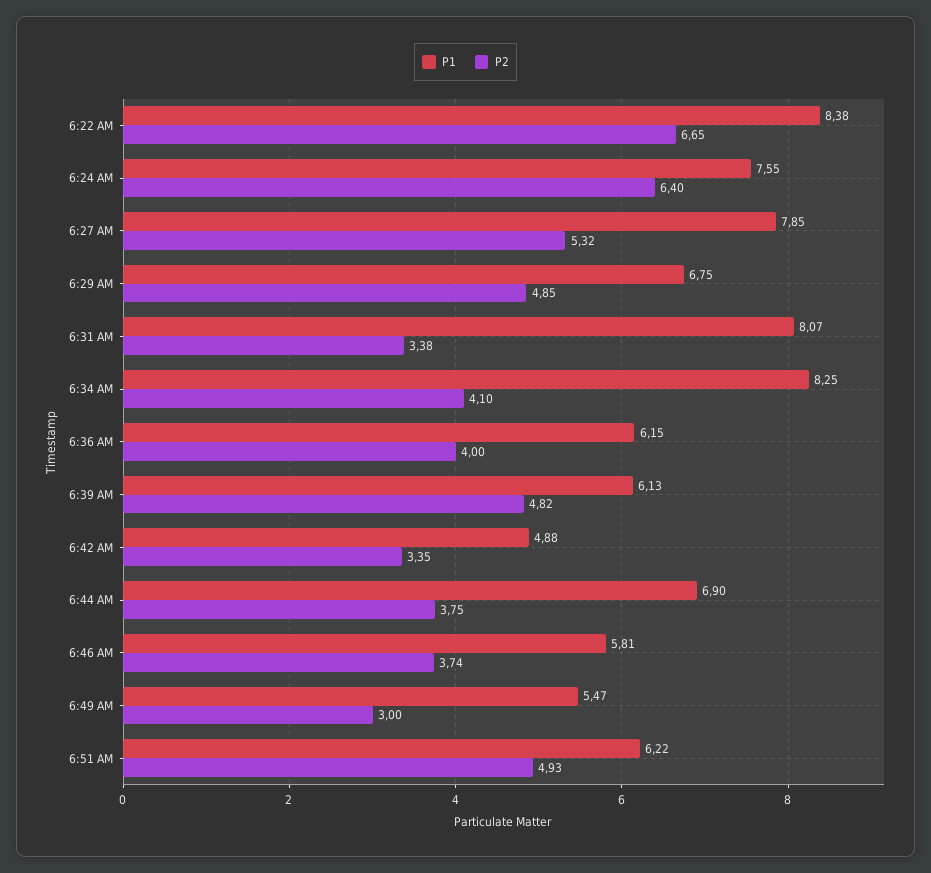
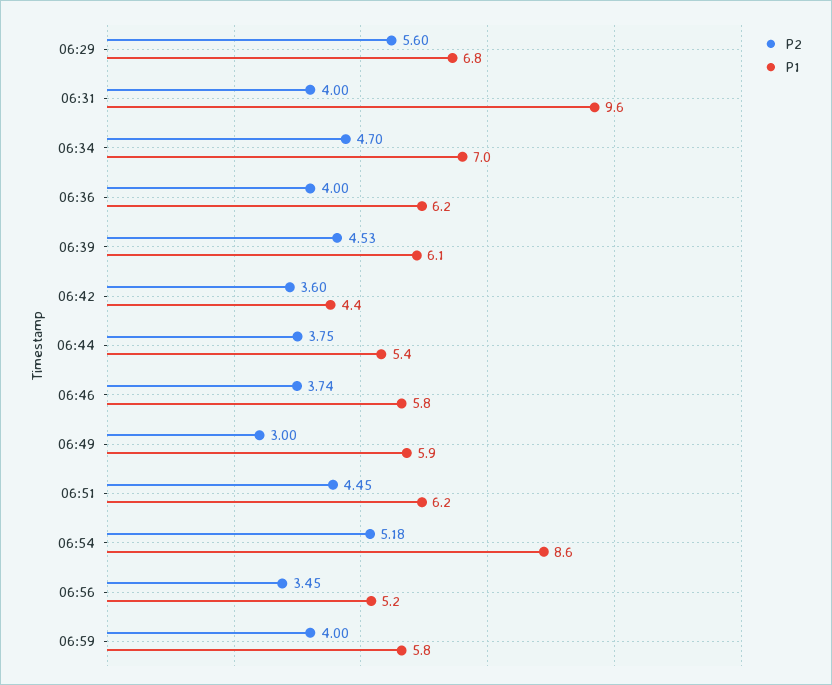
P1, 6:22 AM: 8.38 -> none
P2, 6:22 AM: 6.65 -> none
P1, 6:24 AM: 7.55 -> none
P2, 6:24 AM: 6.4 -> none
P1, 6:27 AM: 7.85 -> none
P2, 6:27 AM: 5.32 -> none
P2, 6:29 AM: 4.85 -> 5.6
P1, 6:31 AM: 8.07 -> 9.6
P2, 6:31 AM: 3.38 -> 4
P1, 6:34 AM: 8.25 -> 7
P2, 6:34 AM: 4.1 -> 4.7
P2, 6:39 AM: 4.82 -> 4.53
P1, 6:42 AM: 4.88 -> 4.4
P2, 6:42 AM: 3.35 -> 3.6
P1, 6:44 AM: 6.9 -> 5.4
P1, 6:49 AM: 5.47 -> 5.9
P2, 6:51 AM: 4.93 -> 4.45
P2, 06:54: none -> 5.18
P1, 06:54: none -> 8.6
P2, 06:56: none -> 3.45
P1, 06:56: none -> 5.2
P2, 06:59: none -> 4
P1, 06:59: none -> 5.8

